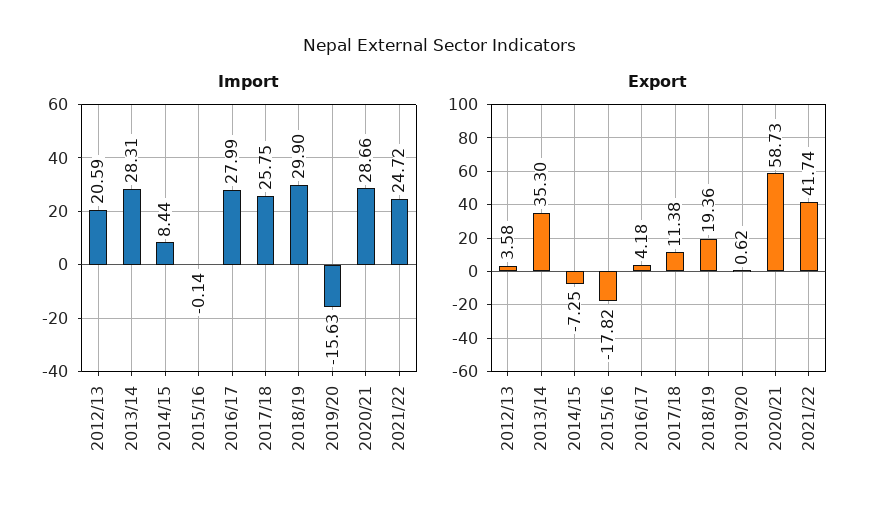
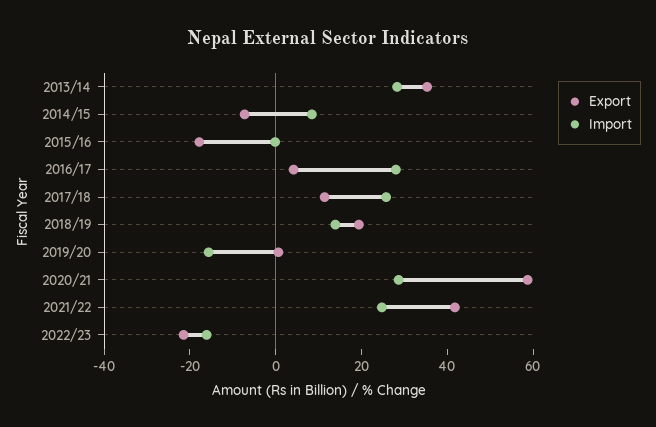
Import, 2012/13: 20.59 -> none
Import, 2018/19: 29.9 -> 15
Export, 2012/13: 3.58 -> none
Export, 2022/23: none -> -20
Import, 2022/23: none -> -15

